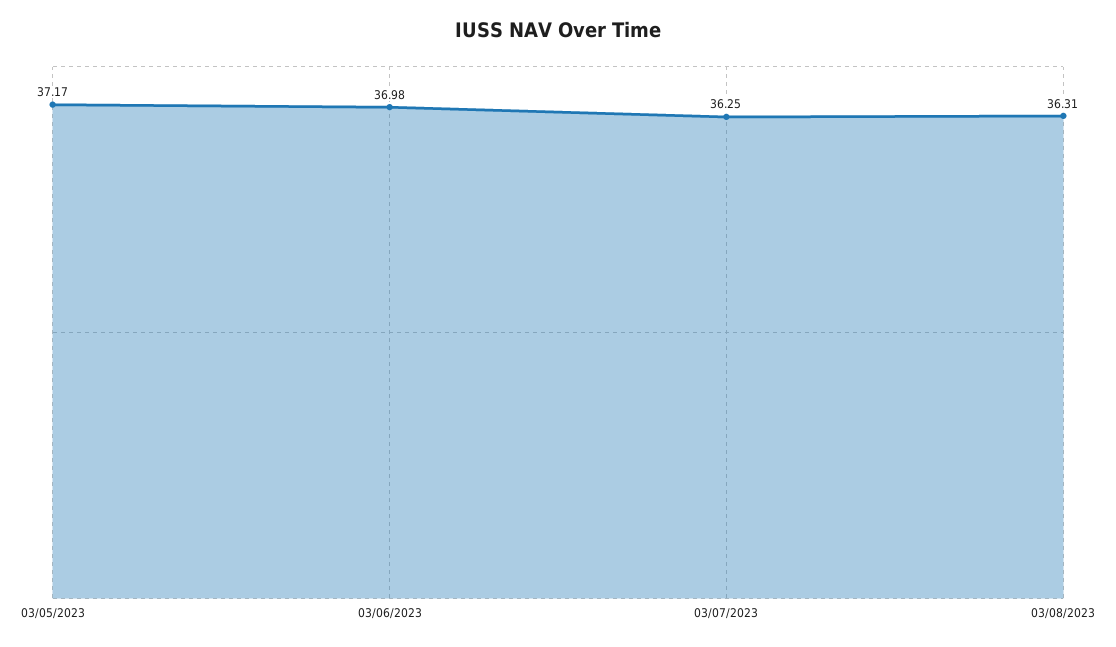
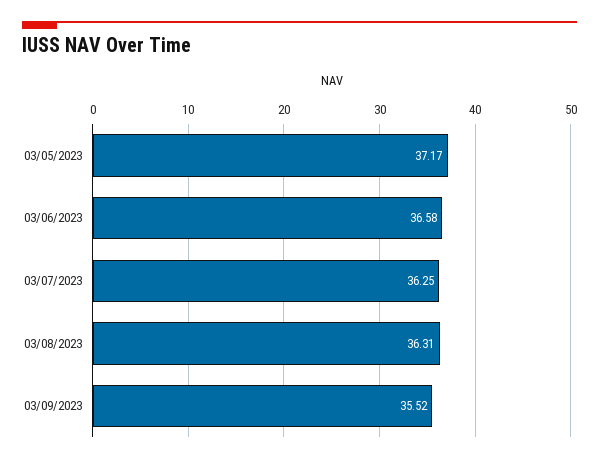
03/06/2023: 36.98 -> 36.58
03/09/2023: none -> 35.52

